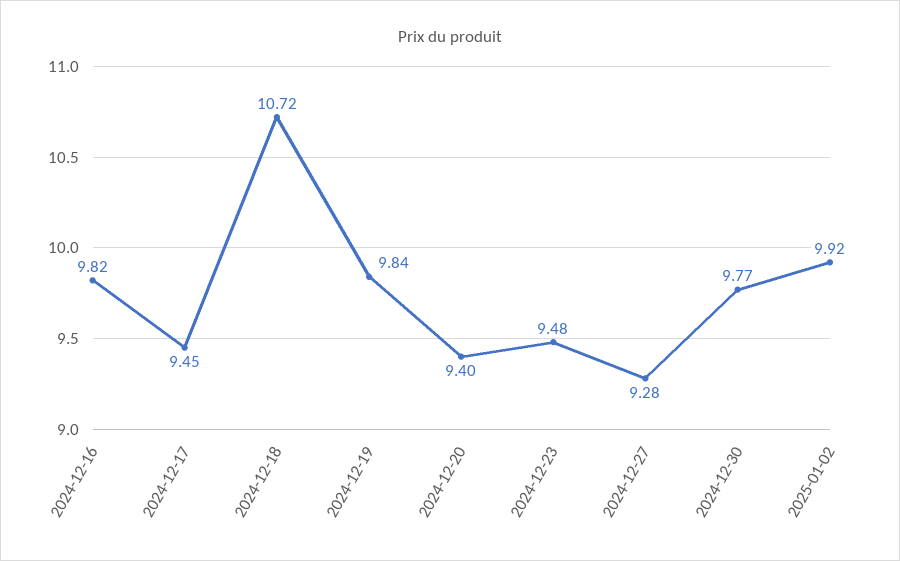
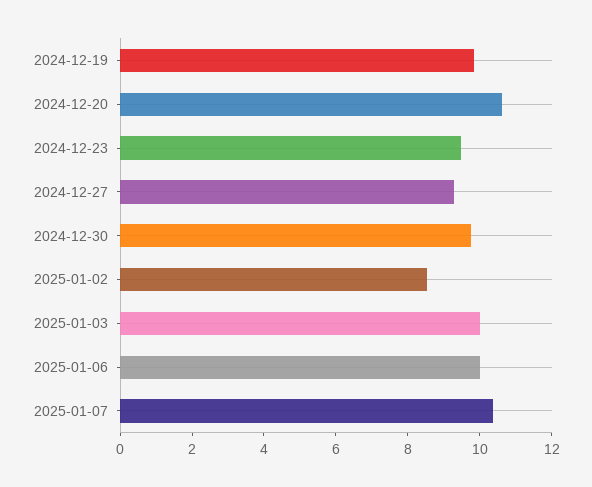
2024-12-16: 9.82 -> none
2024-12-17: 9.45 -> none
2024-12-18: 10.72 -> none
2024-12-20: 9.4 -> 10.5
2025-01-02: 9.92 -> 8.5
2025-01-03: none -> 10
2025-01-06: none -> 10
2025-01-07: none -> 10.5

